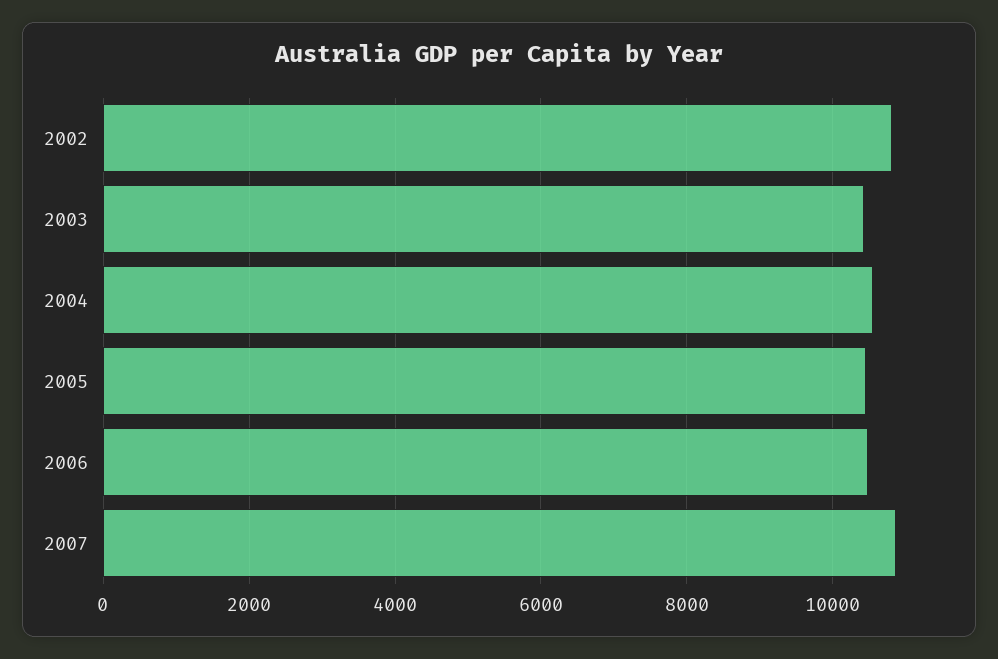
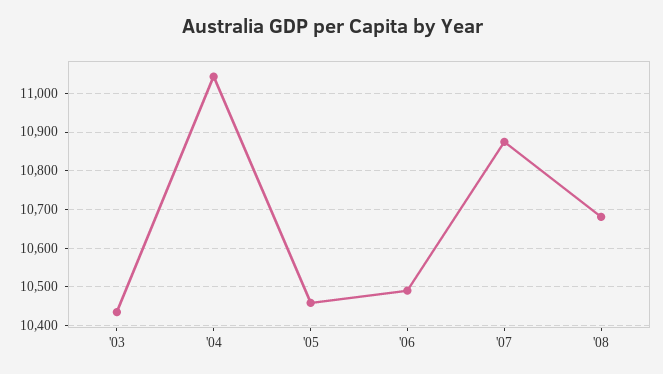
2002: 10800 -> none
2004: 10600 -> 11040
'08: none -> 10680

